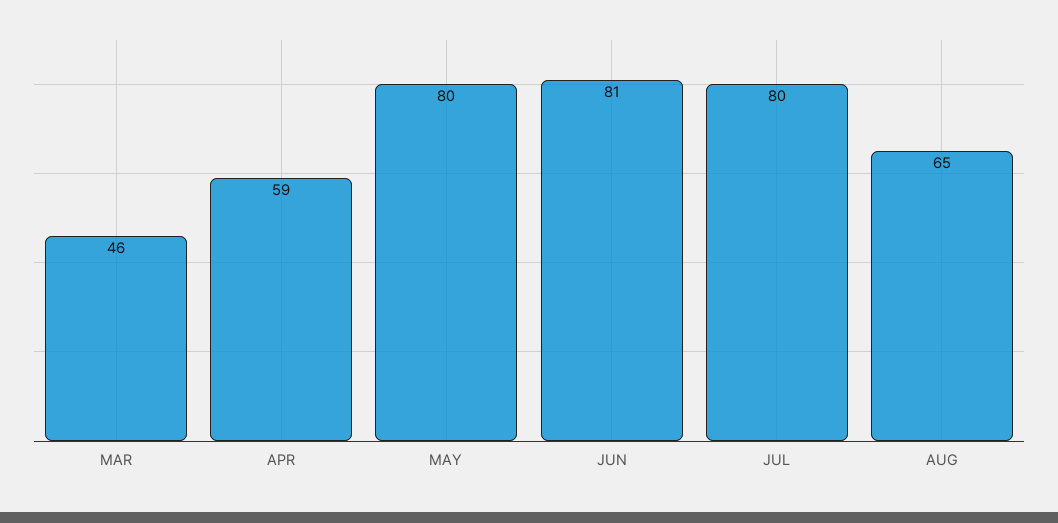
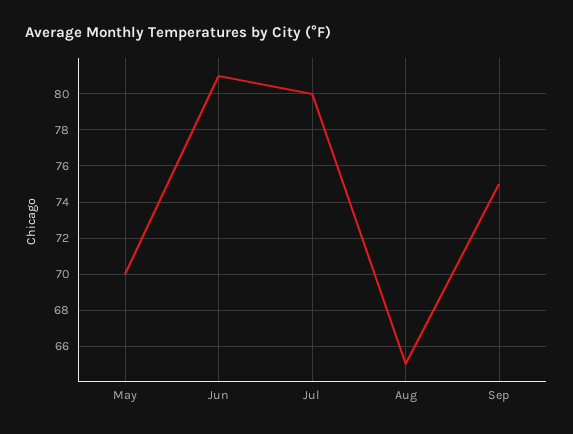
MAR: 46 -> none
APR: 59 -> none
MAY: 80 -> 70
Sep: none -> 75

